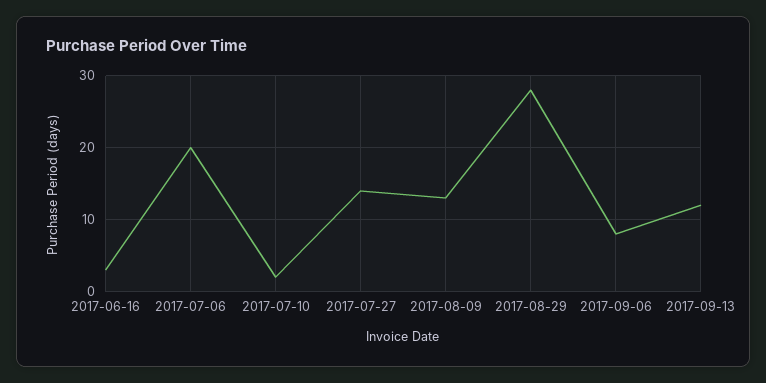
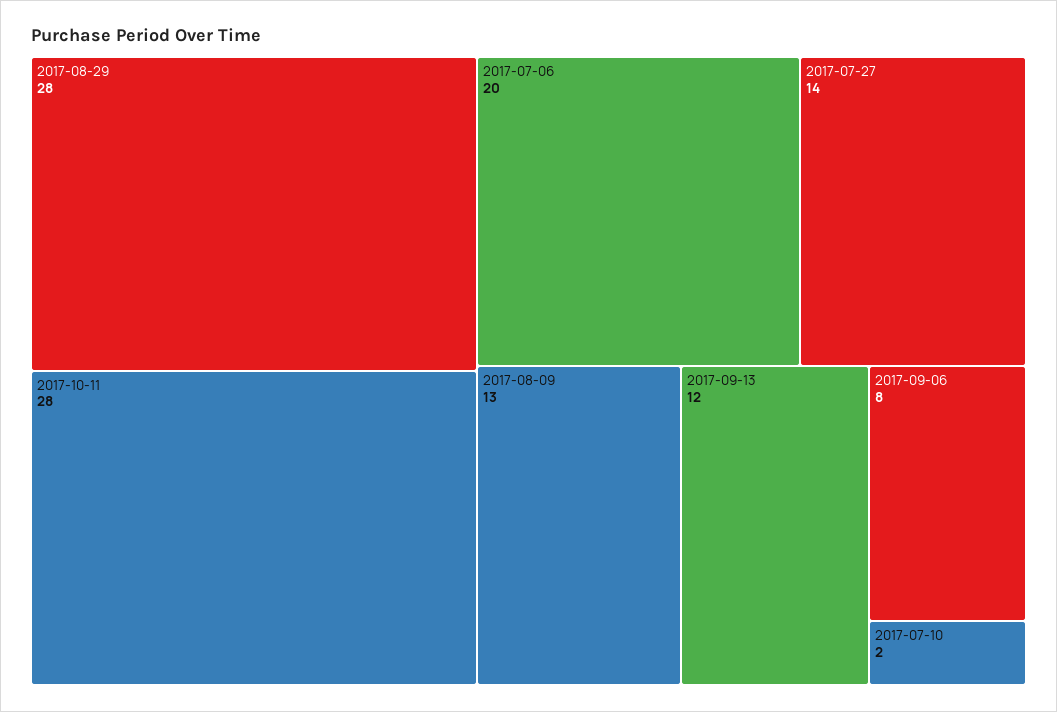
2017-06-16: 3 -> none
2017-10-11: none -> 28

